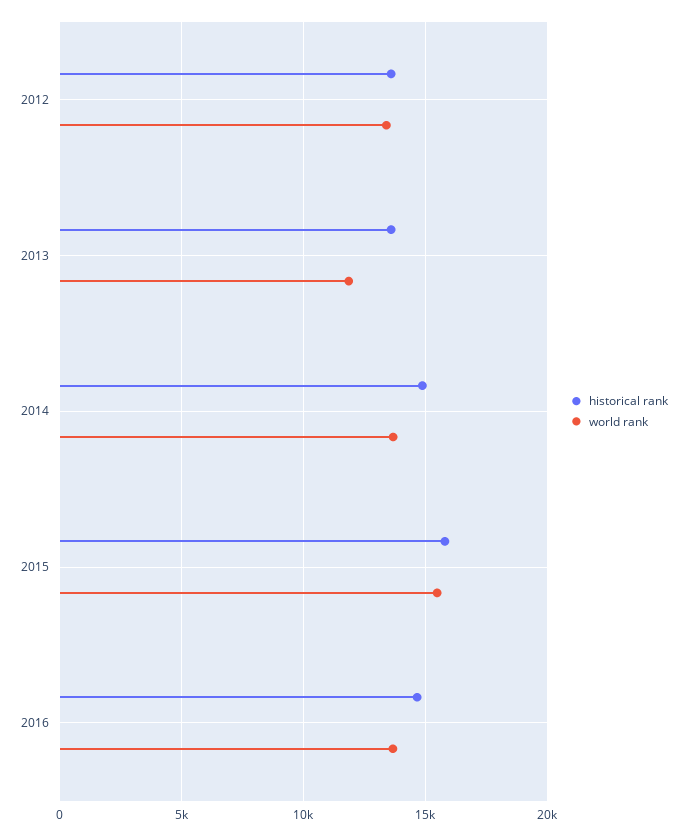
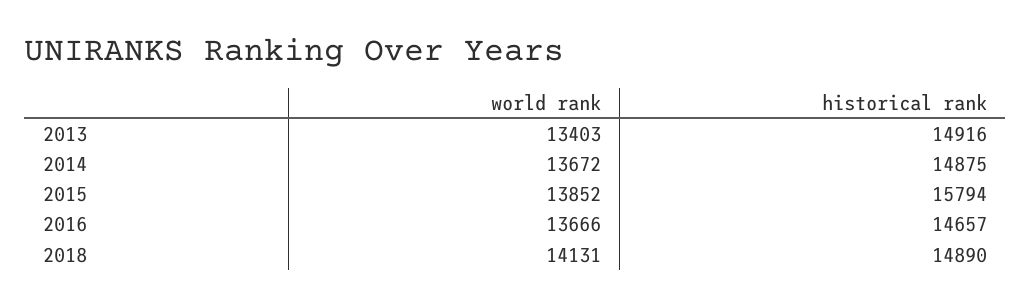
historical rank, 2012: 13500 -> none
world rank, 2012: 13500 -> none
historical rank, 2013: 13500 -> 14916
world rank, 2013: 12000 -> 13403
world rank, 2015: 15500 -> 13852
world rank, 2018: none -> 14131
historical rank, 2018: none -> 14890

